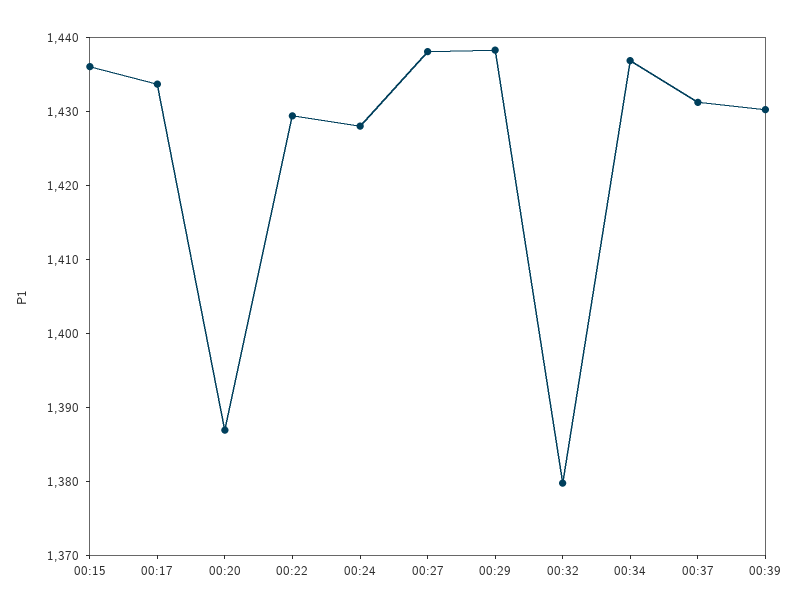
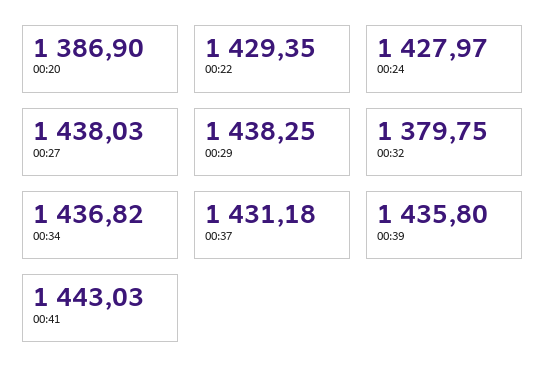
00:15: 1436 -> none
00:17: 1434 -> none
00:39: 1430 -> 1435.8
00:41: none -> 1443.03

